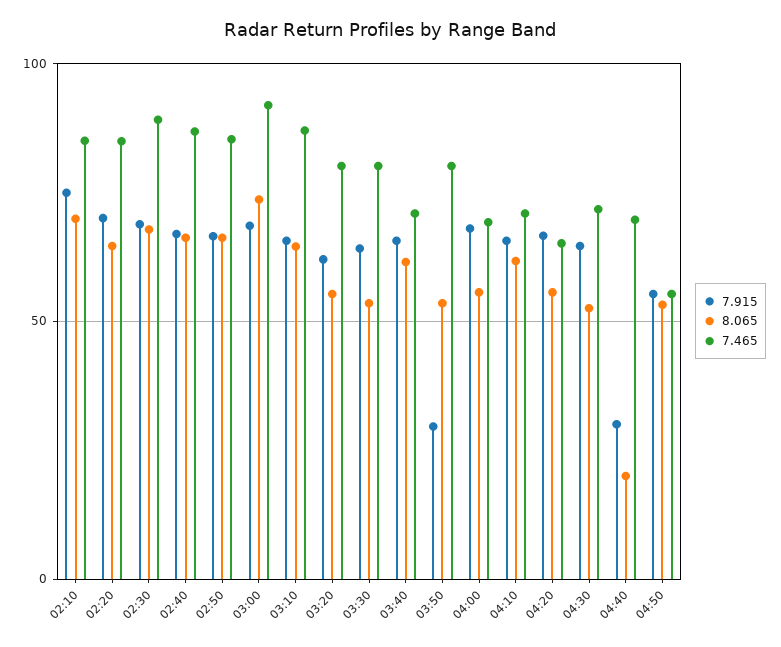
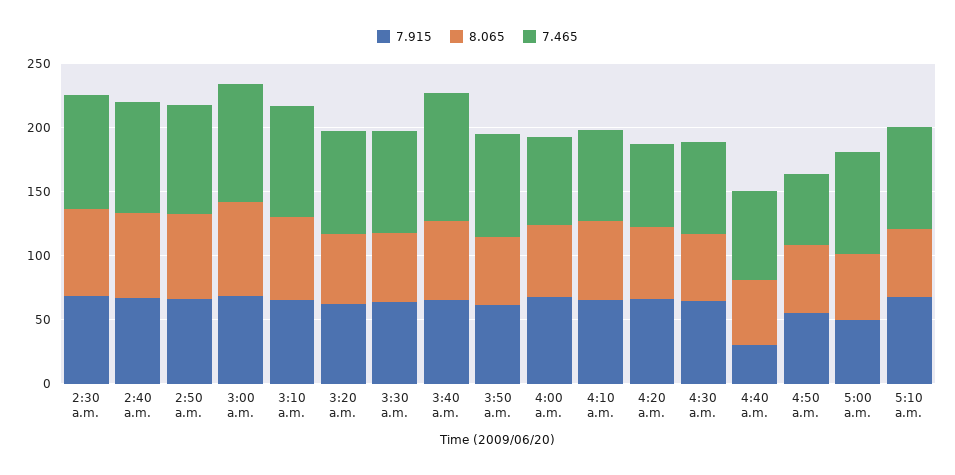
7.915, 02:10: 75 -> none
8.065, 02:10: 70 -> none
7.465, 02:10: 85 -> none
7.915, 02:20: 70 -> none
8.065, 02:20: 65 -> none
7.465, 02:20: 85 -> none
7.465, 03:40: 70 -> 100
7.915, 03:50: 30 -> 60
8.065, 04:40: 20 -> 50
7.915, 5:00 a.m.: none -> 50
8.065, 5:00 a.m.: none -> 50
7.465, 5:00 a.m.: none -> 80
7.915, 5:10 a.m.: none -> 70
8.065, 5:10 a.m.: none -> 50
7.465, 5:10 a.m.: none -> 80

